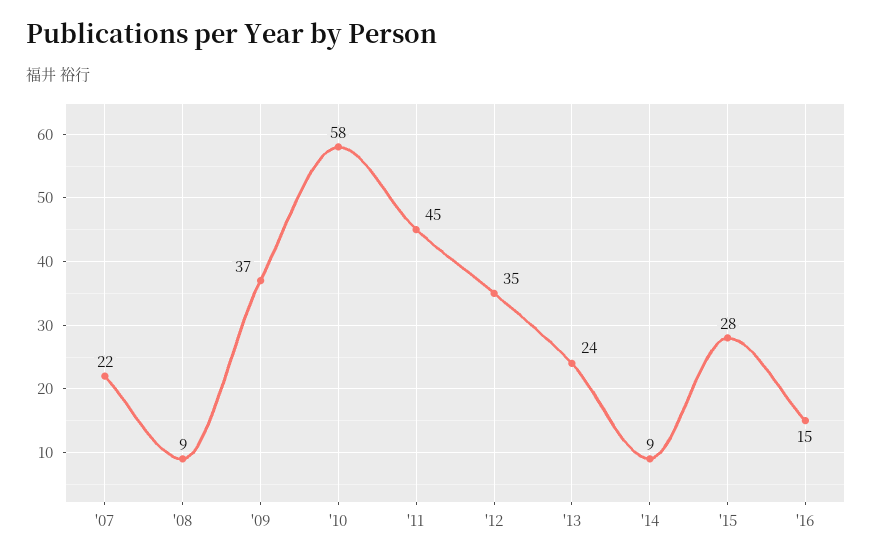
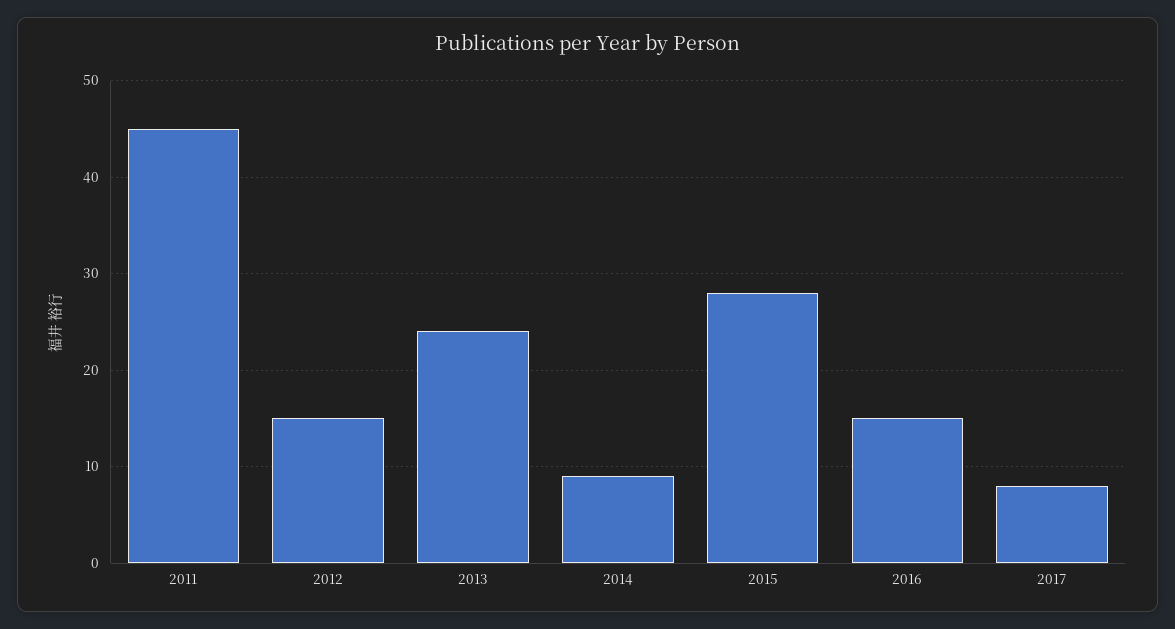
'07: 22 -> none
'08: 9 -> none
'09: 37 -> none
'10: 58 -> none
'12: 35 -> 15
2017: none -> 8

